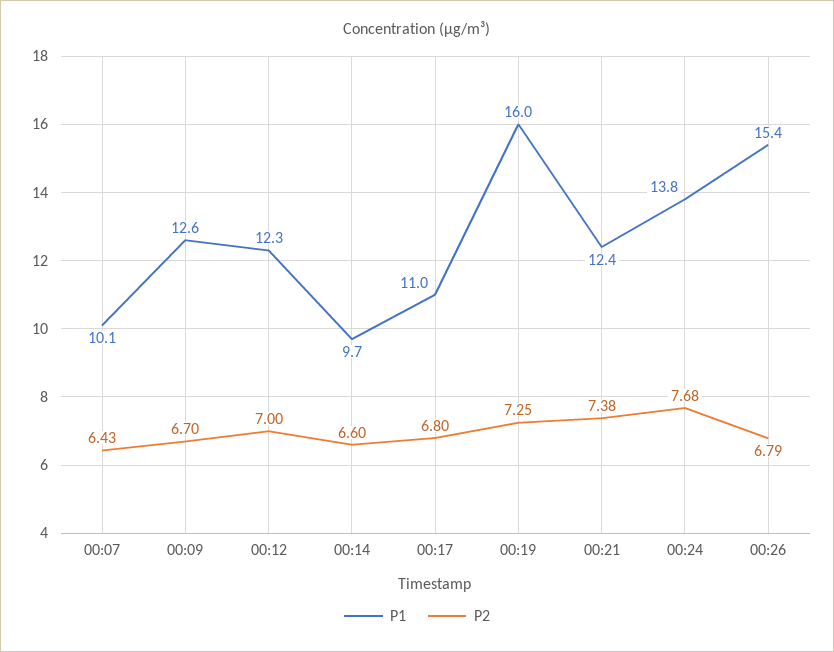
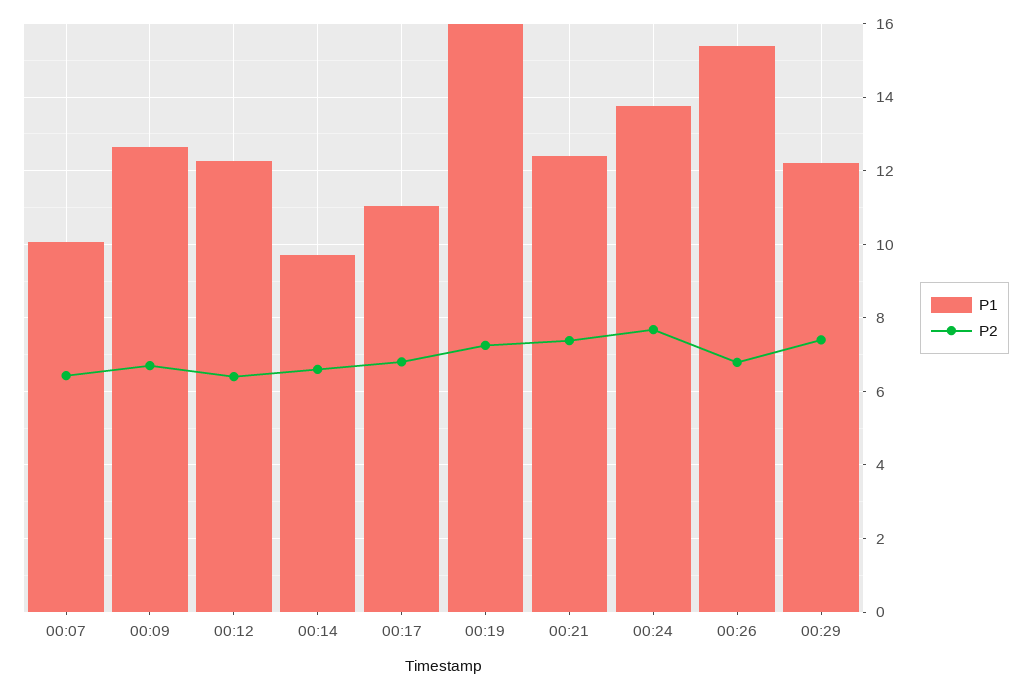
P2, 00:12: 7 -> 6.4
P1, 00:29: none -> 12.2
P2, 00:29: none -> 7.4

